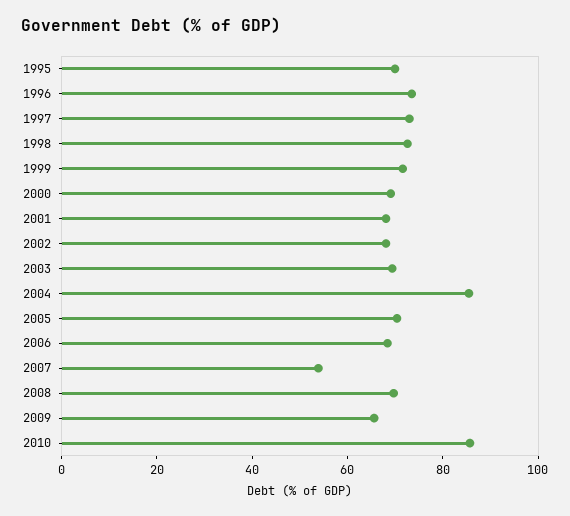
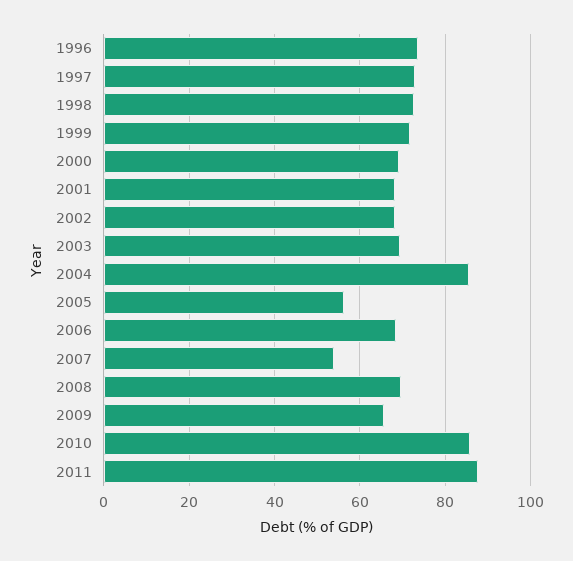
1995: 70 -> none
2005: 70 -> 56
2011: none -> 88

